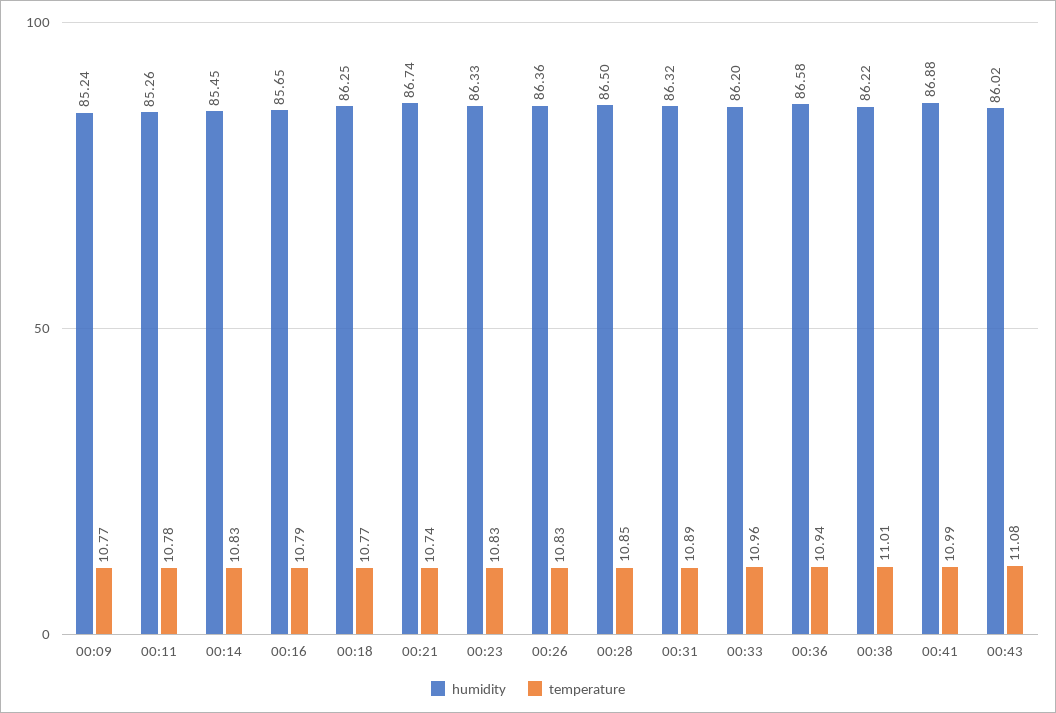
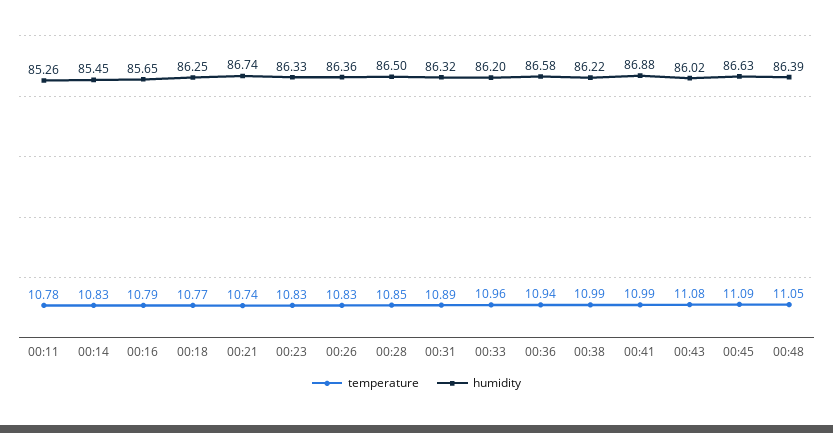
humidity, 00:09: 85.24 -> none
temperature, 00:09: 10.77 -> none
temperature, 00:38: 11.01 -> 10.99
temperature, 00:45: none -> 11.09
humidity, 00:45: none -> 86.63
temperature, 00:48: none -> 11.05
humidity, 00:48: none -> 86.39

